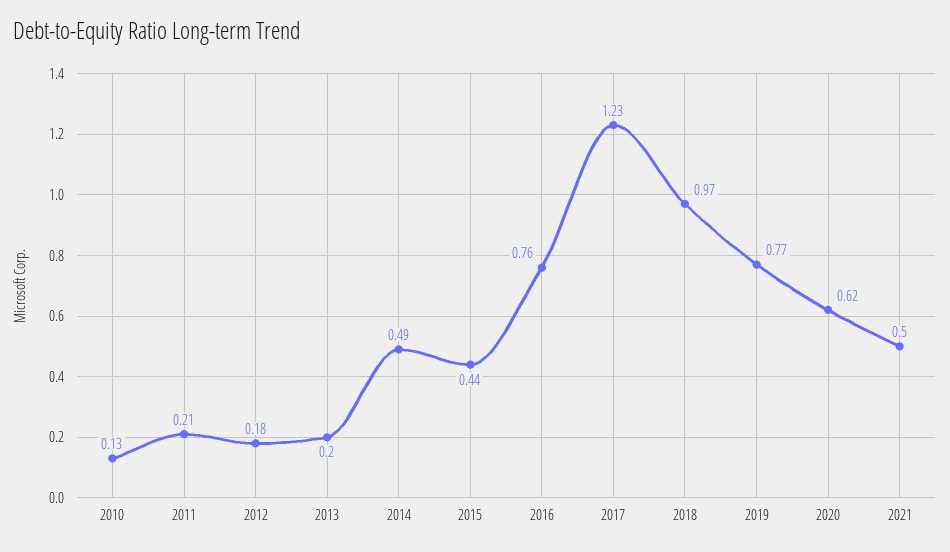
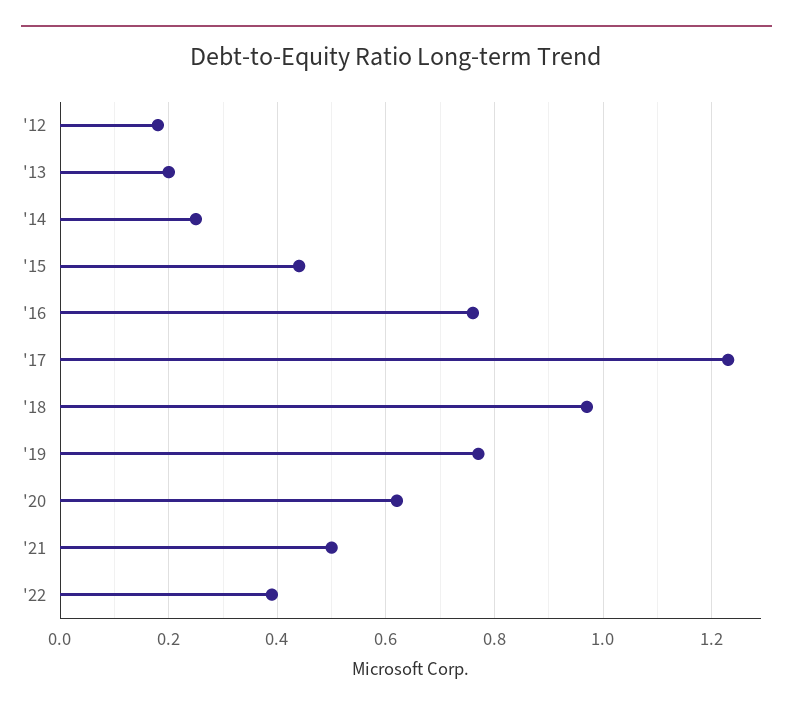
2010: 0.13 -> none
2011: 0.21 -> none
2014: 0.49 -> 0.25
'22: none -> 0.4

